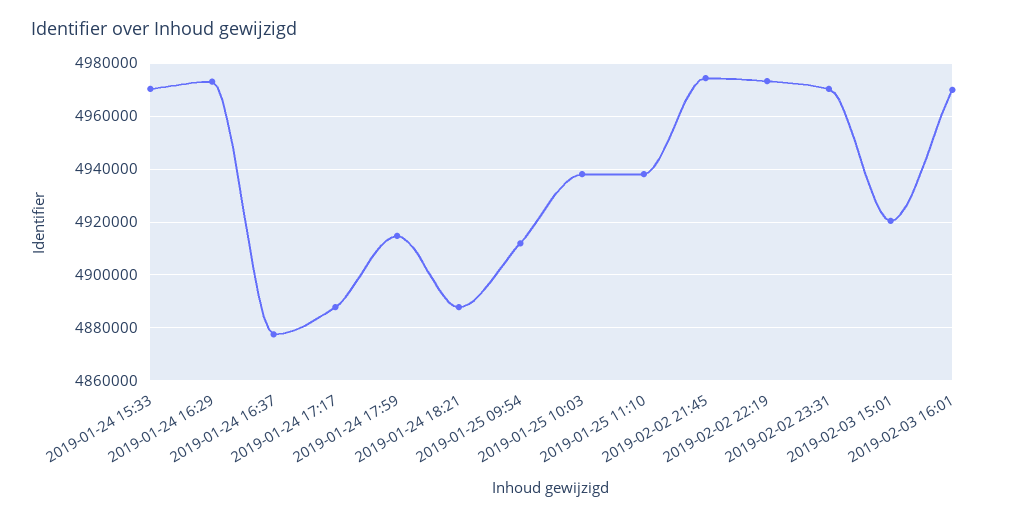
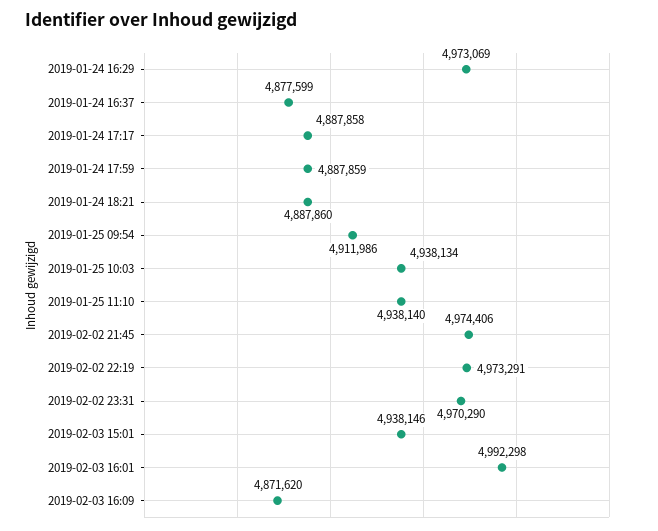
2019-01-24 15:33: 4970000 -> none
2019-01-24 17:59: 4915000 -> 4887859
2019-02-03 15:01: 4920000 -> 4938146
2019-02-03 16:01: 4970000 -> 4992298
2019-02-03 16:09: none -> 4871620

